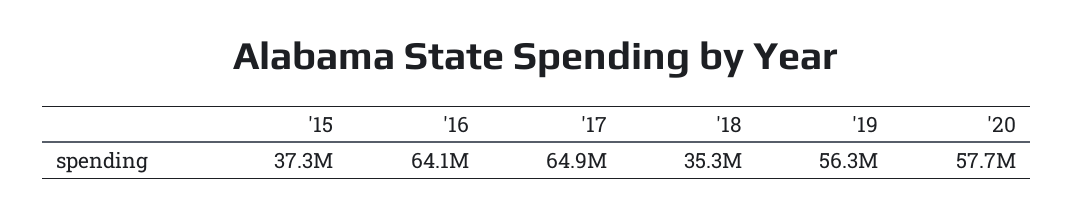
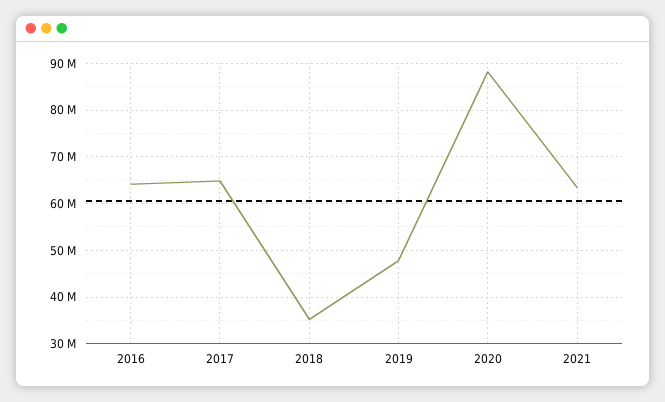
'15: 37300000 -> none
'19: 56300000 -> 48000000
'20: 57700000 -> 88000000
2021: none -> 64000000

